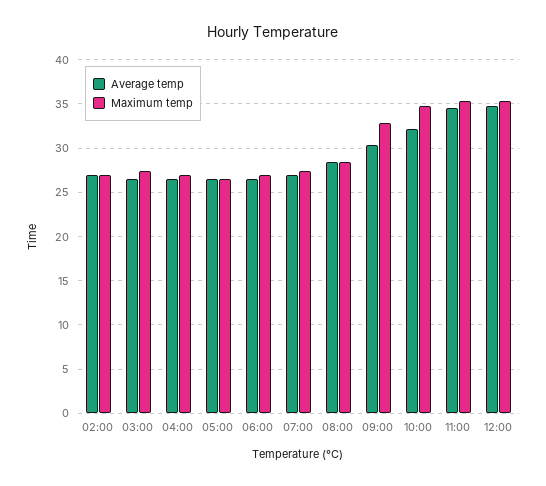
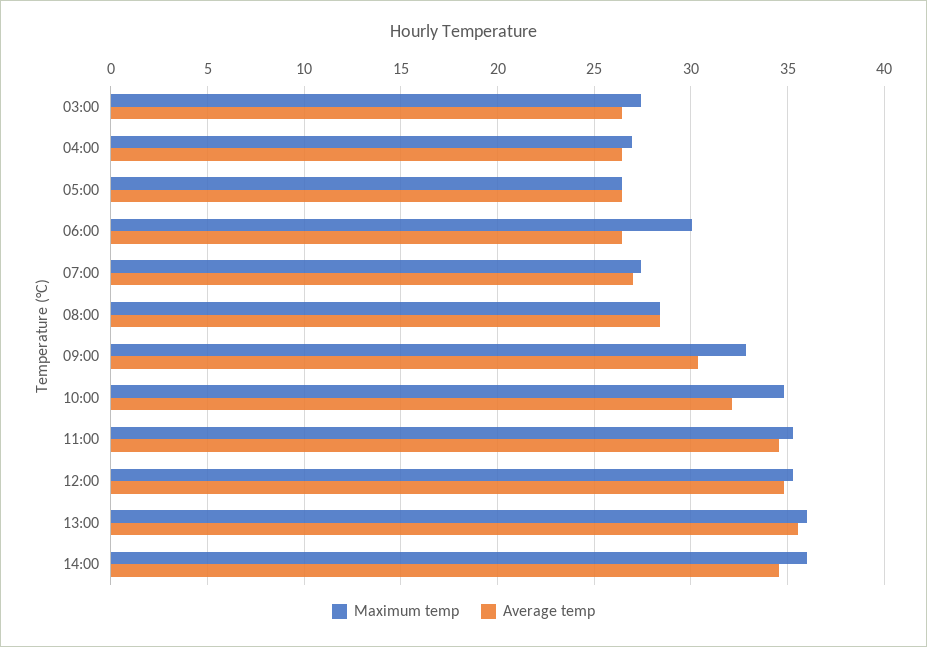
Average temp, 02:00: 27 -> none
Maximum temp, 02:00: 27 -> none
Maximum temp, 06:00: 27 -> 30
Maximum temp, 13:00: none -> 36
Average temp, 13:00: none -> 35.5
Maximum temp, 14:00: none -> 36
Average temp, 14:00: none -> 34.5

